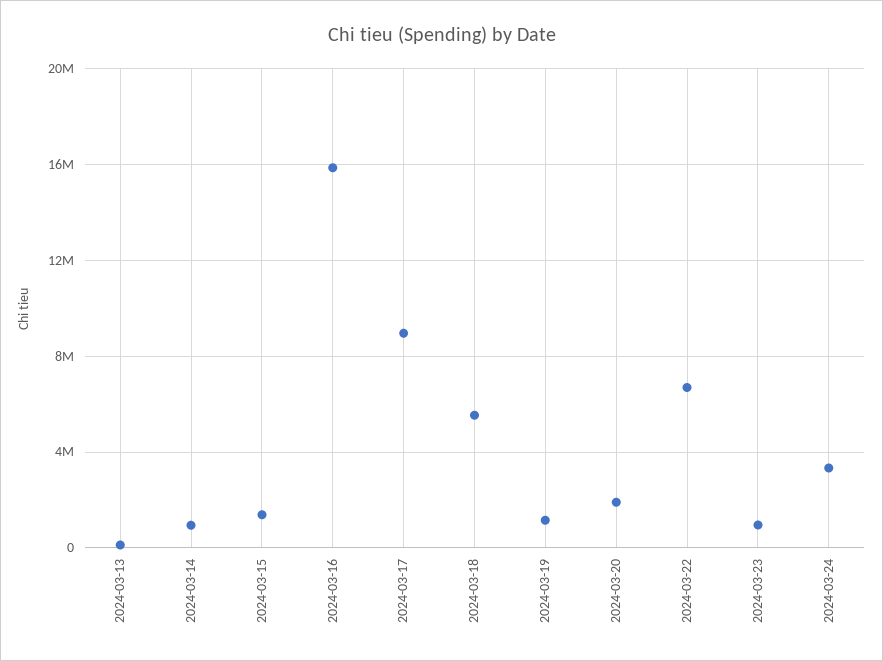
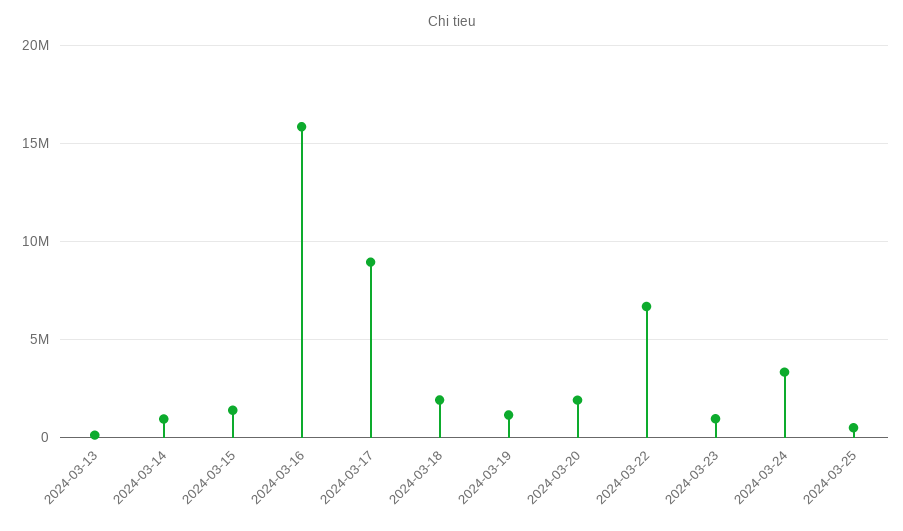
2024-03-18: 5500000 -> 2000000
2024-03-25: none -> 500000

